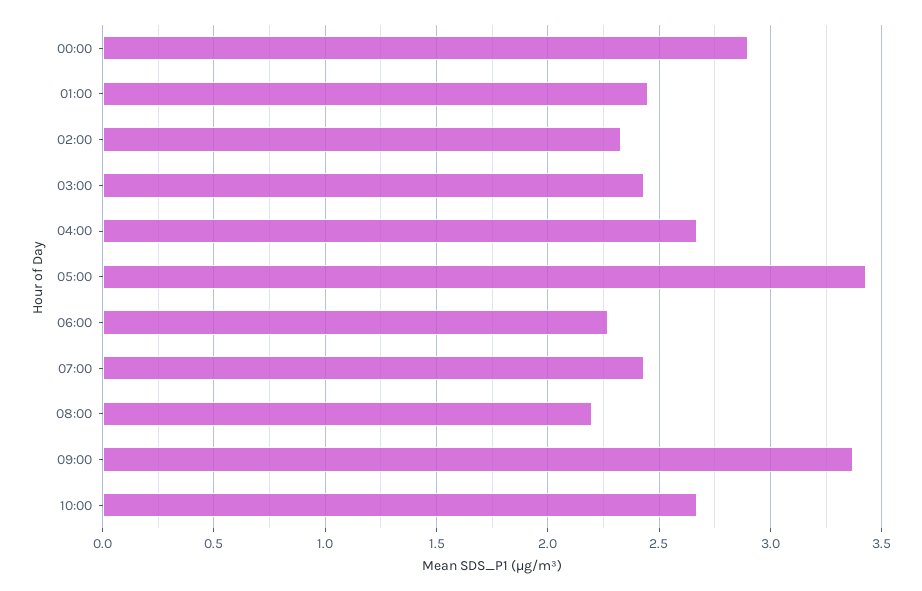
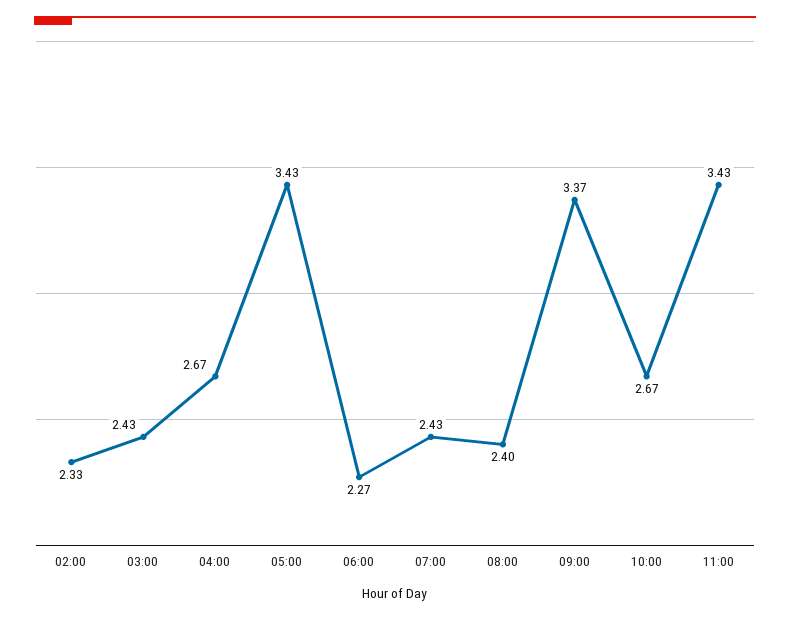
00:00: 2.9 -> none
01:00: 2.45 -> none
08:00: 2.2 -> 2.4
11:00: none -> 3.43

